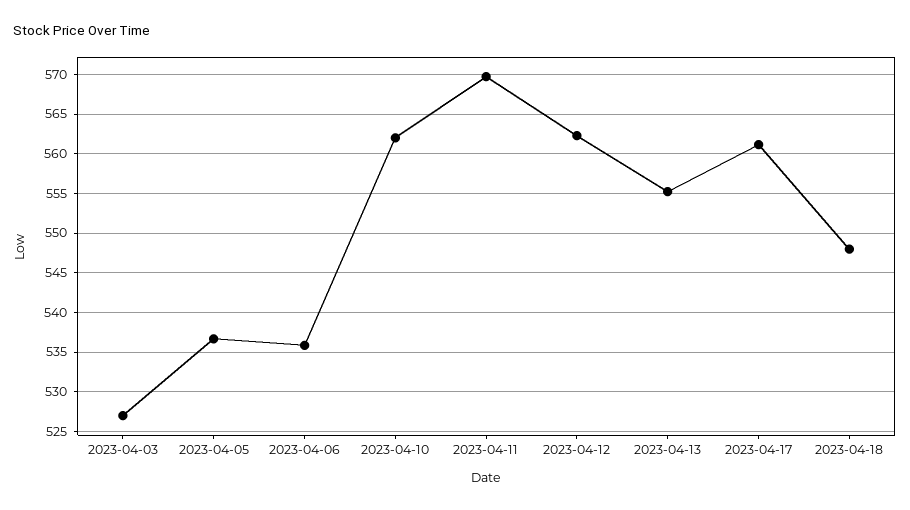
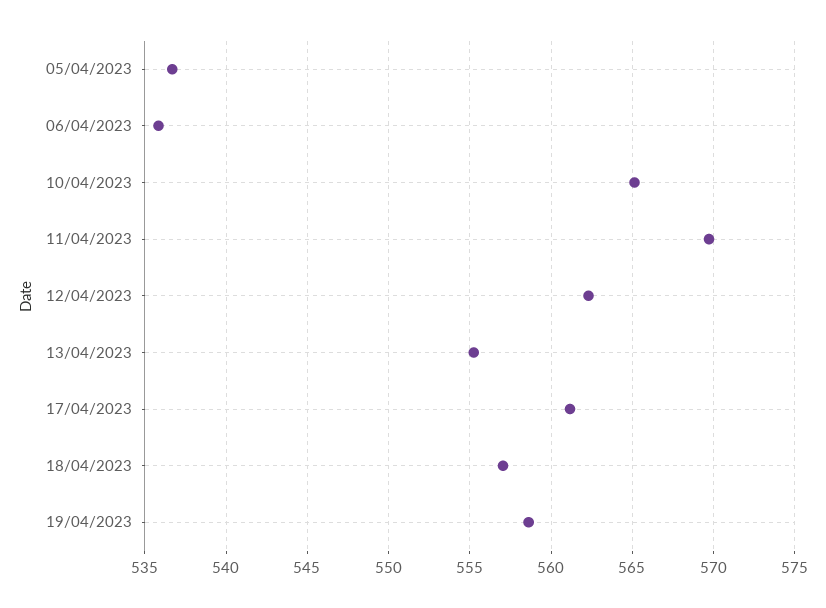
2023-04-03: 527 -> none
2023-04-10: 562 -> 565
2023-04-18: 548 -> 557
19/04/2023: none -> 558.5

